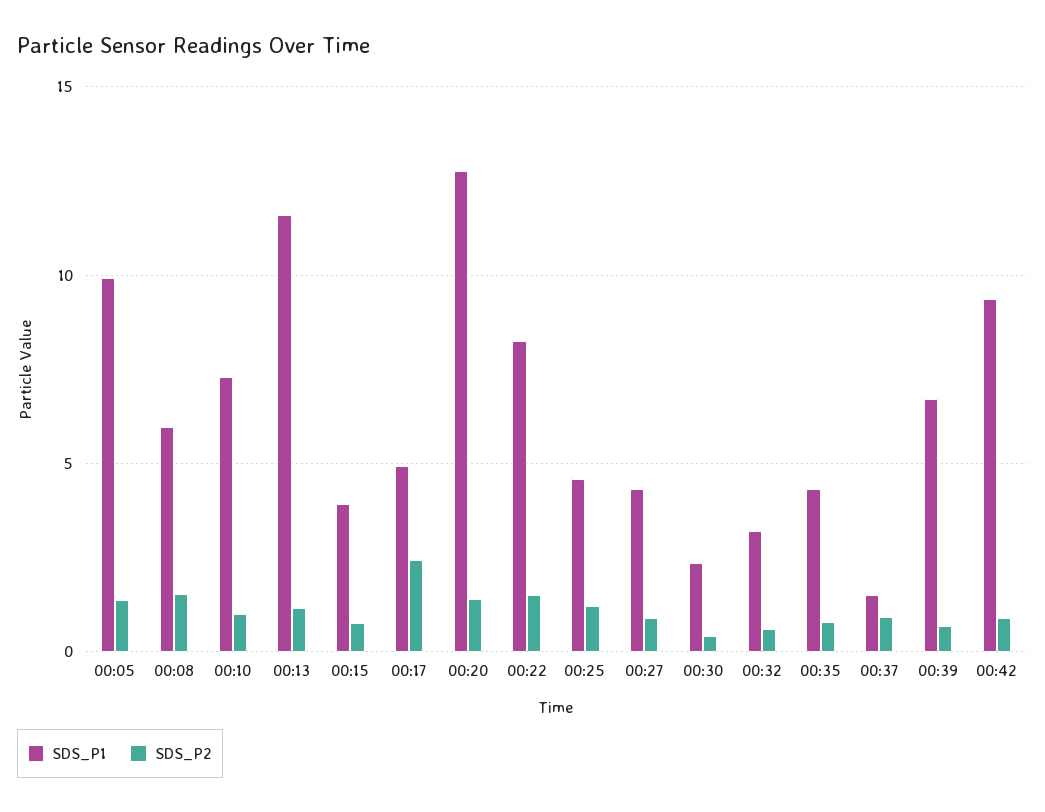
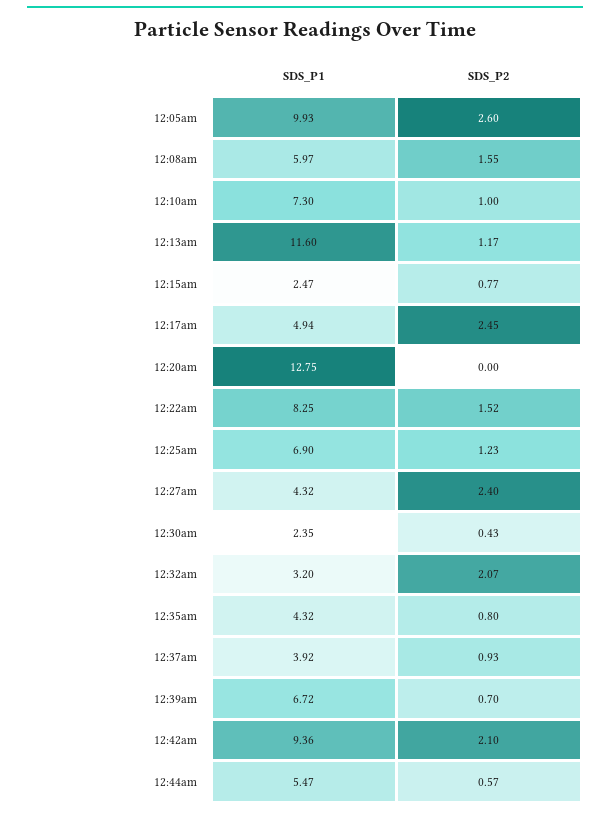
SDS_P2, 00:05: 1.5 -> 2.6
SDS_P1, 00:15: 4 -> 2.47
SDS_P2, 00:20: 1.5 -> 0
SDS_P1, 00:25: 4.5 -> 6.9
SDS_P2, 00:27: 1 -> 2.4
SDS_P2, 00:32: 0.5 -> 2.07
SDS_P1, 00:37: 1.5 -> 3.92
SDS_P2, 00:42: 1 -> 2.1
SDS_P1, 12:44am: none -> 5.47
SDS_P2, 12:44am: none -> 0.57

